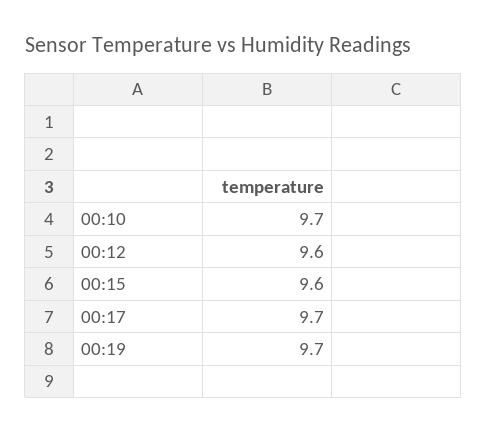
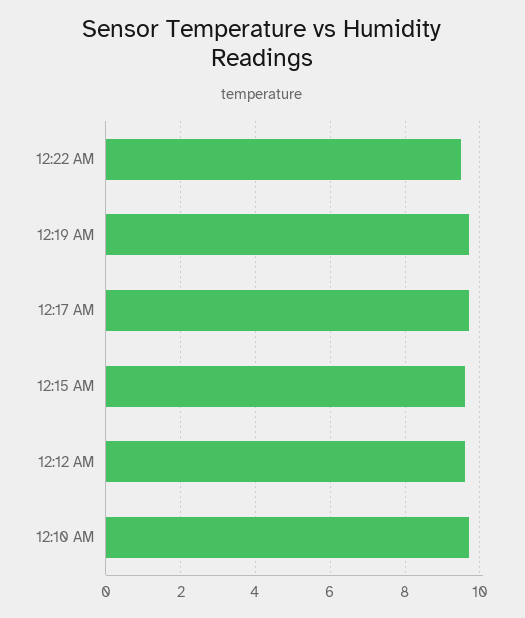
12:22 AM: none -> 9.5

